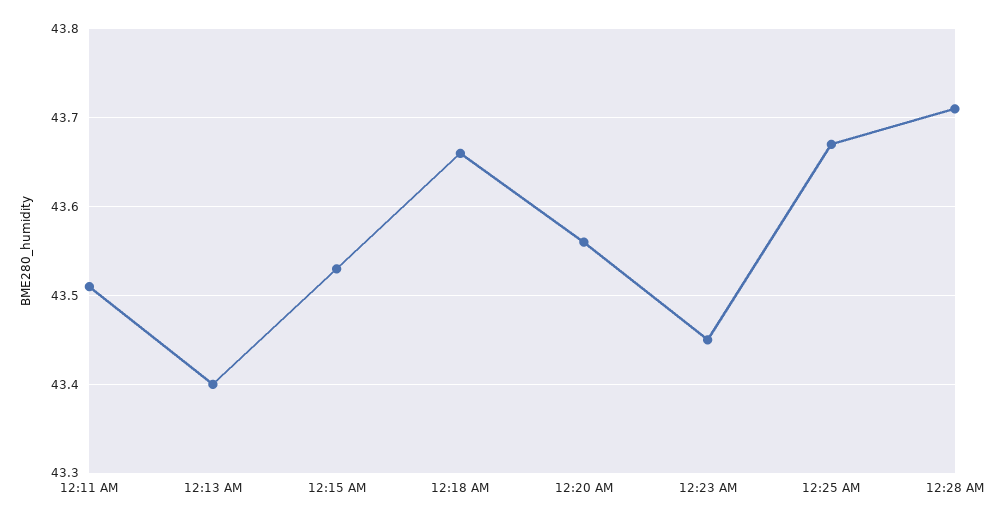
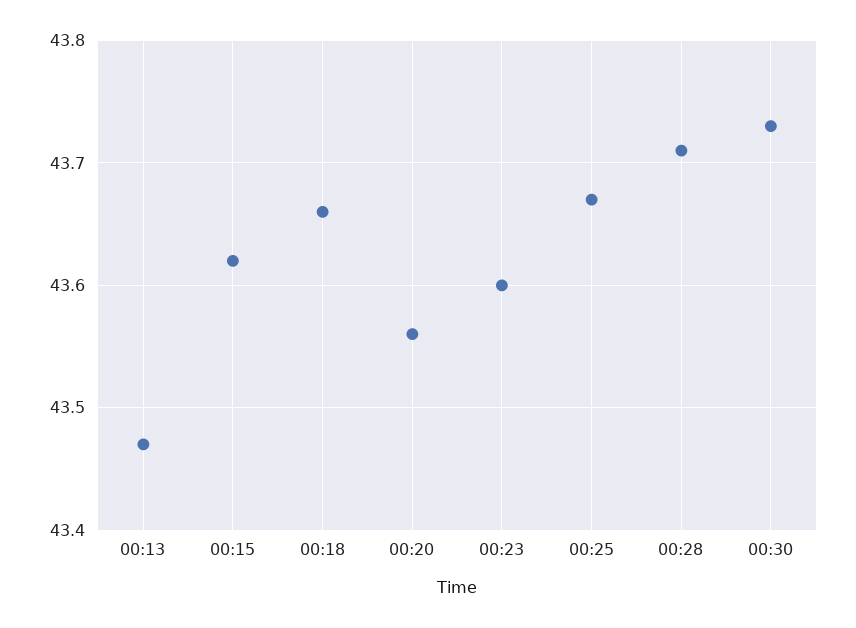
12:11 AM: 43.51 -> none
12:13 AM: 43.4 -> 43.47
12:15 AM: 43.53 -> 43.62
12:23 AM: 43.45 -> 43.6
00:30: none -> 43.73

